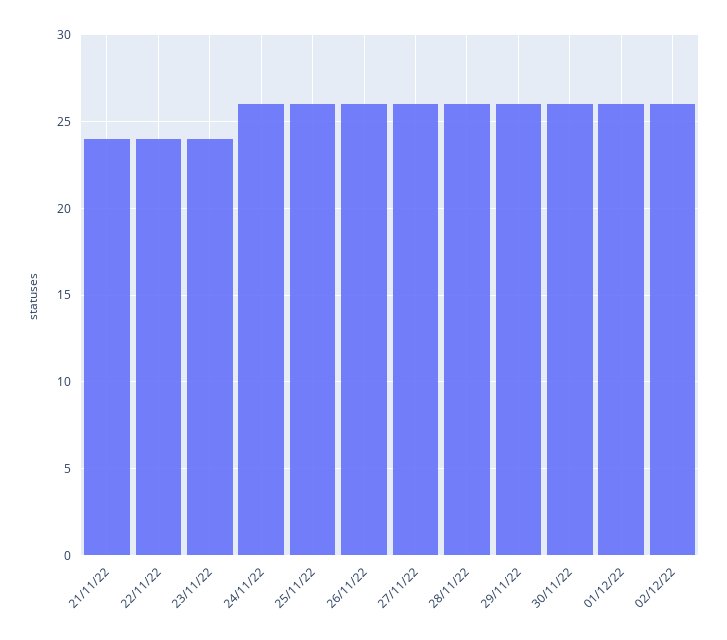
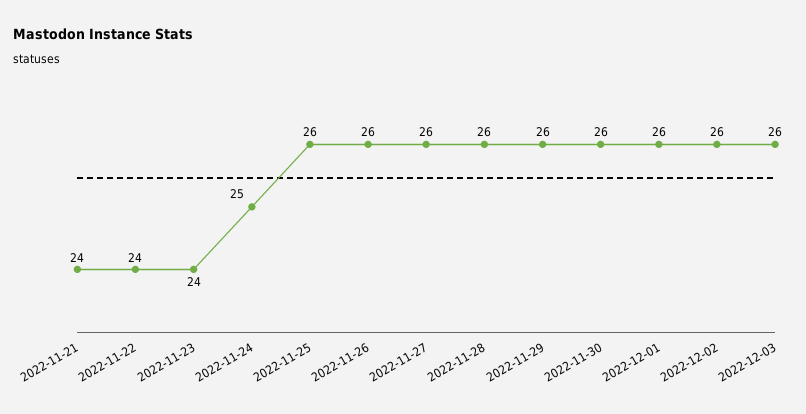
24/11/22: 26 -> 25
2022-12-03: none -> 26

